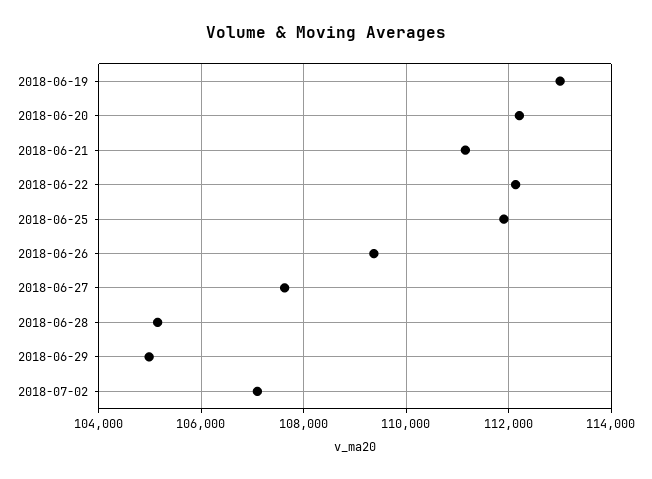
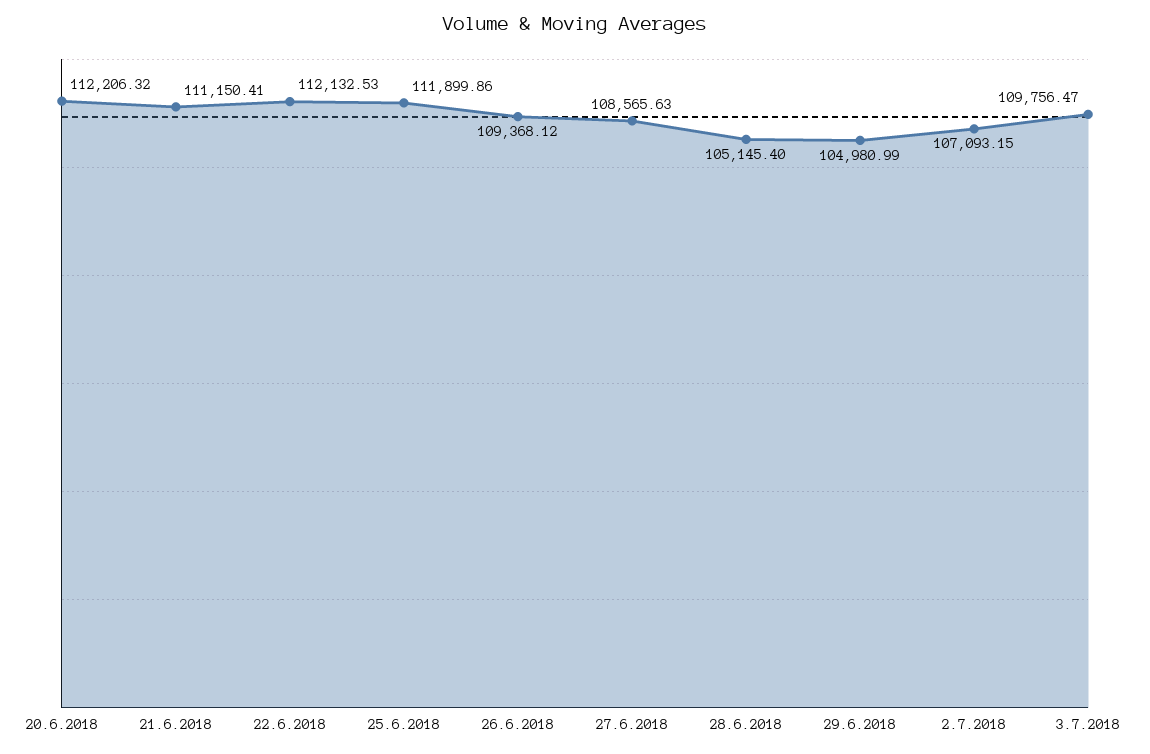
2018-06-19: 113000 -> none
2018-06-27: 107600 -> 108565.63
3.7.2018: none -> 109756.47

